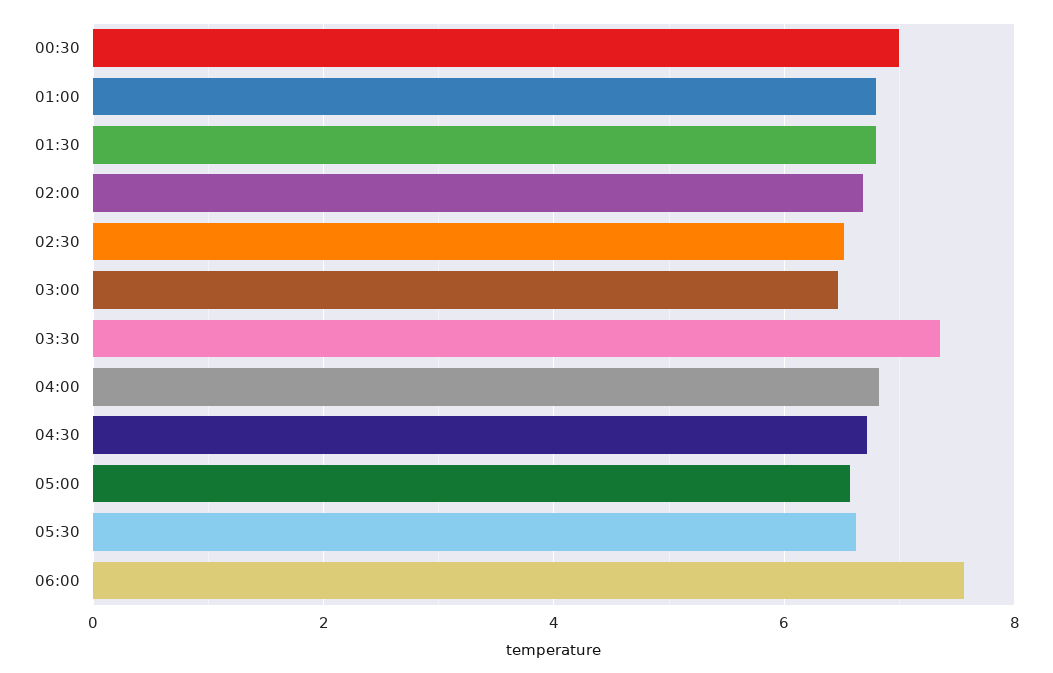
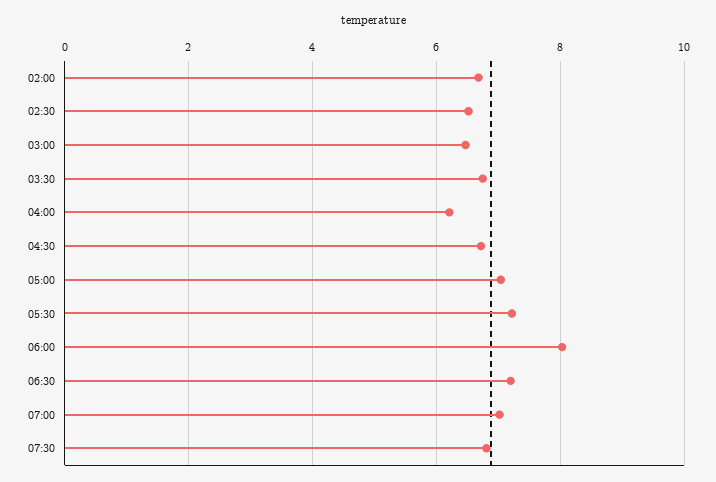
00:30: 7 -> none
01:00: 6.8 -> none
01:30: 6.8 -> none
03:30: 7.4 -> 6.8
04:00: 6.8 -> 6.2
05:00: 6.6 -> 7
05:30: 6.6 -> 7.2
06:00: 7.6 -> 8
06:30: none -> 7.2
07:00: none -> 7
07:30: none -> 6.8

